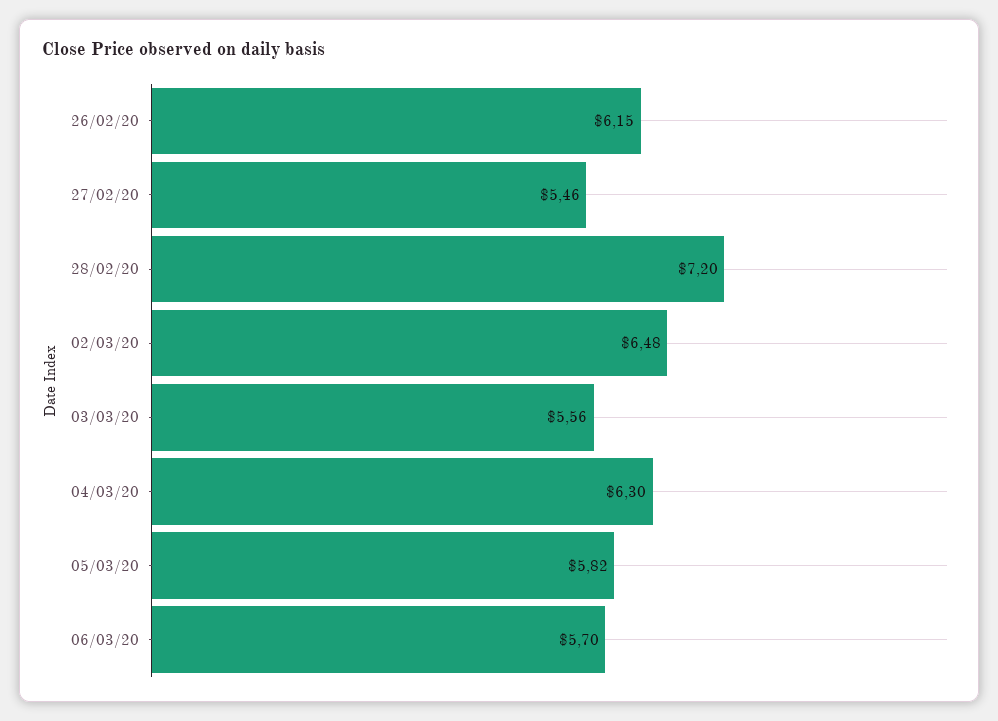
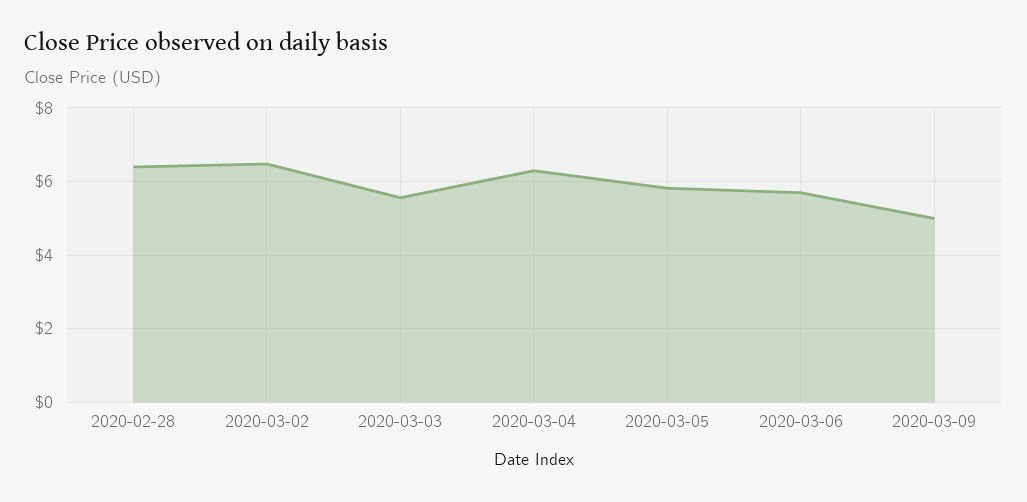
26/02/20: 6.15 -> none
27/02/20: 5.46 -> none
28/02/20: 7.2 -> 6.4
2020-03-09: none -> 5

